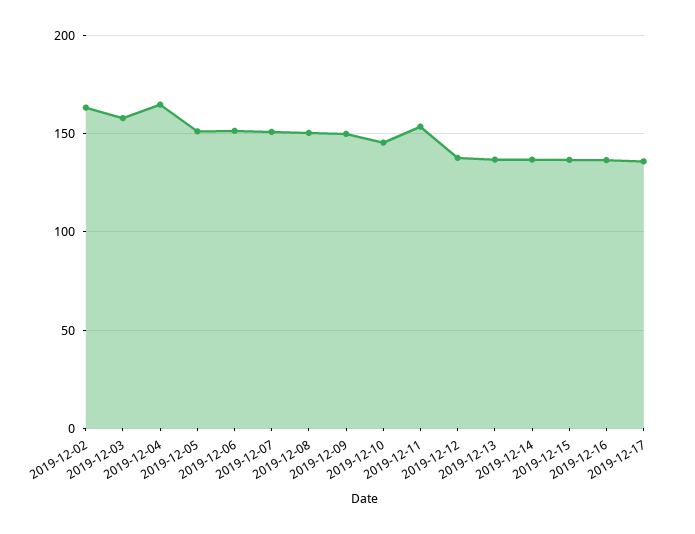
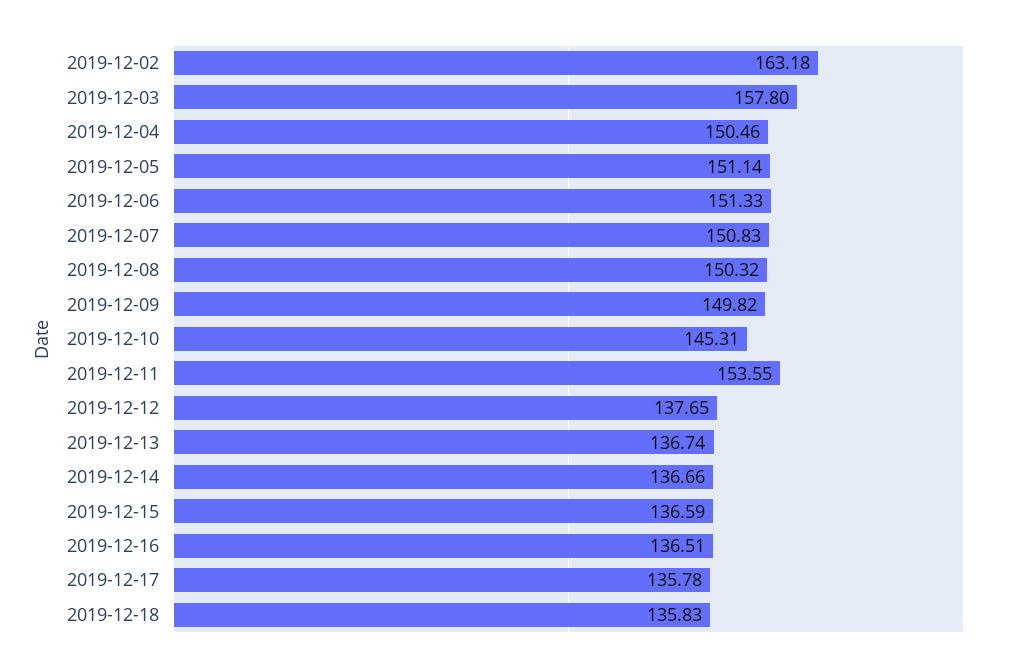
2019-12-04: 165 -> 150.46
2019-12-18: none -> 135.83

